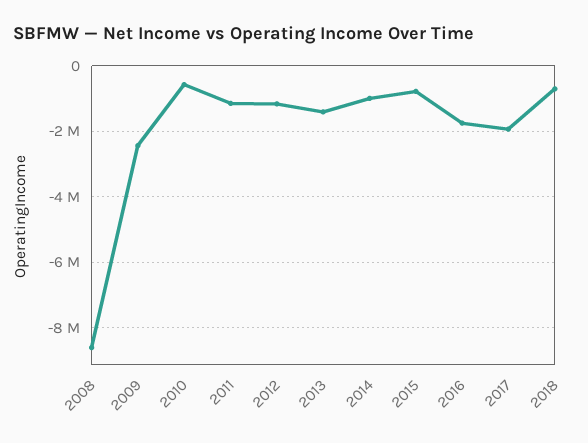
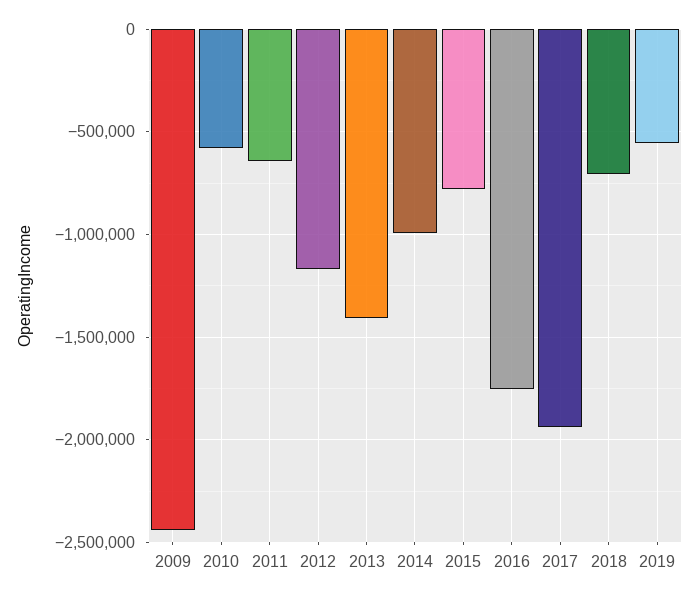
2008: -8600000 -> none
2011: -1200000 -> -650000
2019: none -> -550000

